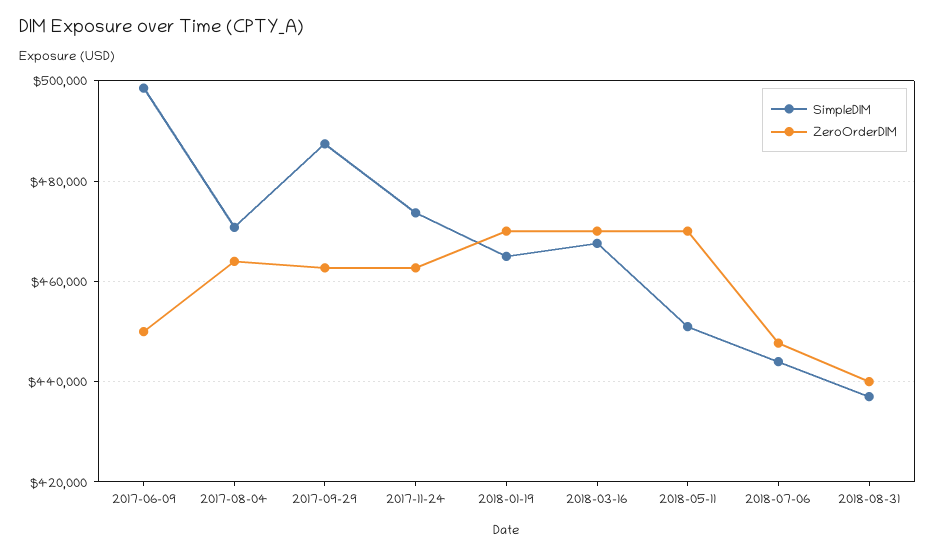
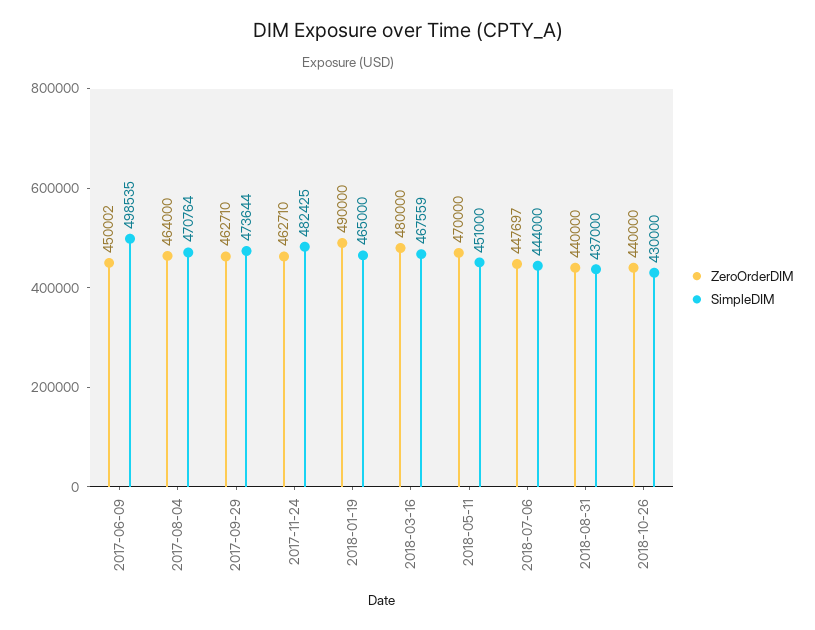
SimpleDIM, 2017-09-29: 488000 -> 473644
SimpleDIM, 2017-11-24: 474000 -> 482425
ZeroOrderDIM, 2018-01-19: 470000 -> 490000
ZeroOrderDIM, 2018-03-16: 470000 -> 480000
ZeroOrderDIM, 2018-10-26: none -> 440000
SimpleDIM, 2018-10-26: none -> 430000

